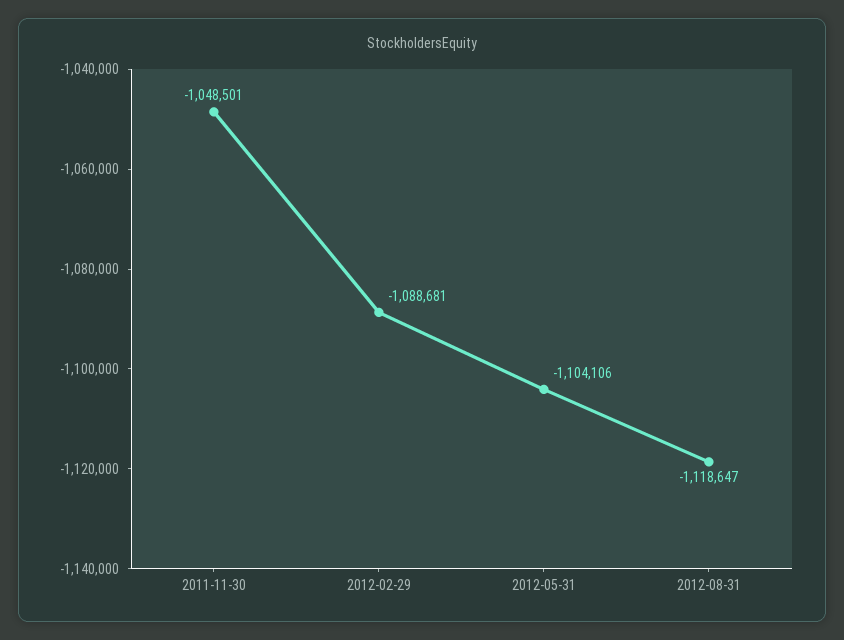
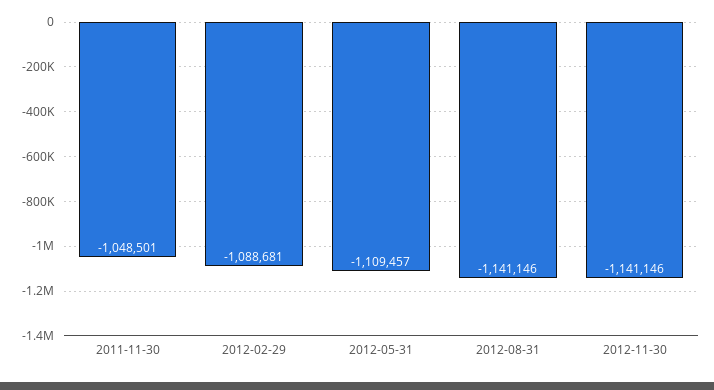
2012-05-31: -1104106 -> -1109457
2012-08-31: -1118647 -> -1141146
2012-11-30: none -> -1141146

